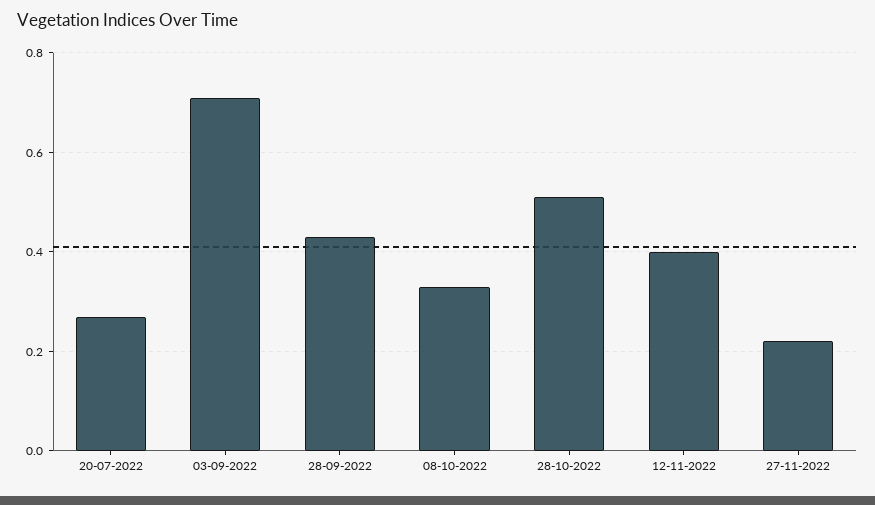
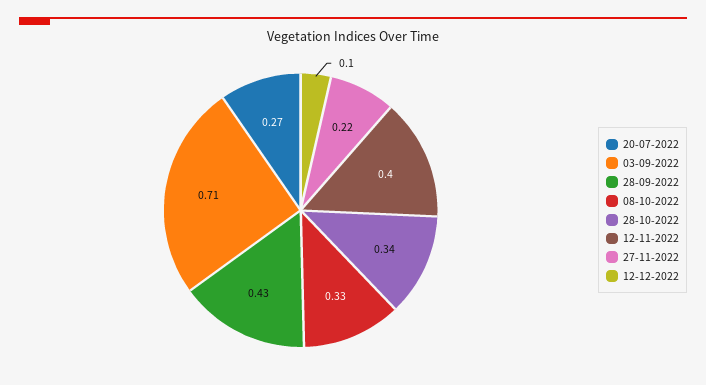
28-10-2022: 0.5 -> 0.34
12-12-2022: none -> 0.1

